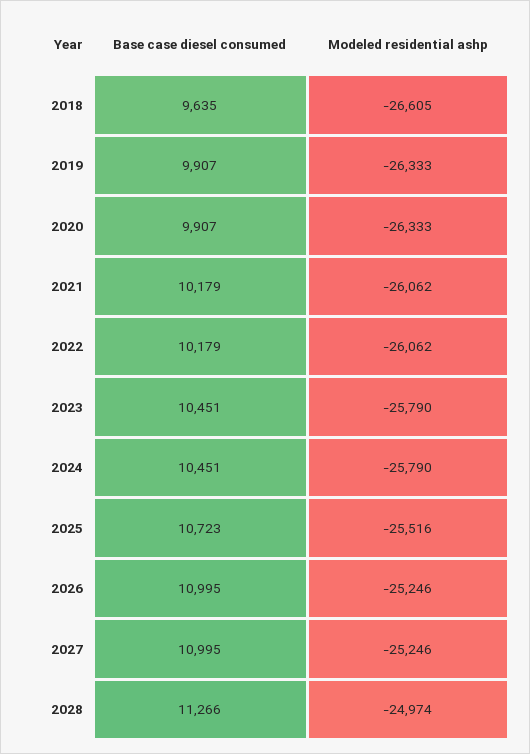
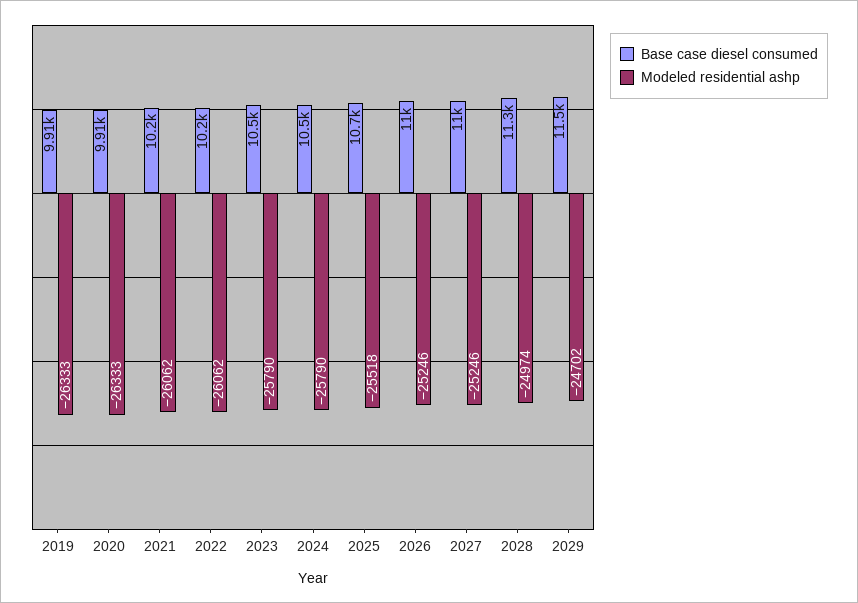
Base case diesel consumed, 2018: 9635 -> none
Modeled residential ashp, 2018: -26605 -> none
Modeled residential ashp, 2025: -25516 -> -25518
Base case diesel consumed, 2029: none -> 11500
Modeled residential ashp, 2029: none -> -24702

